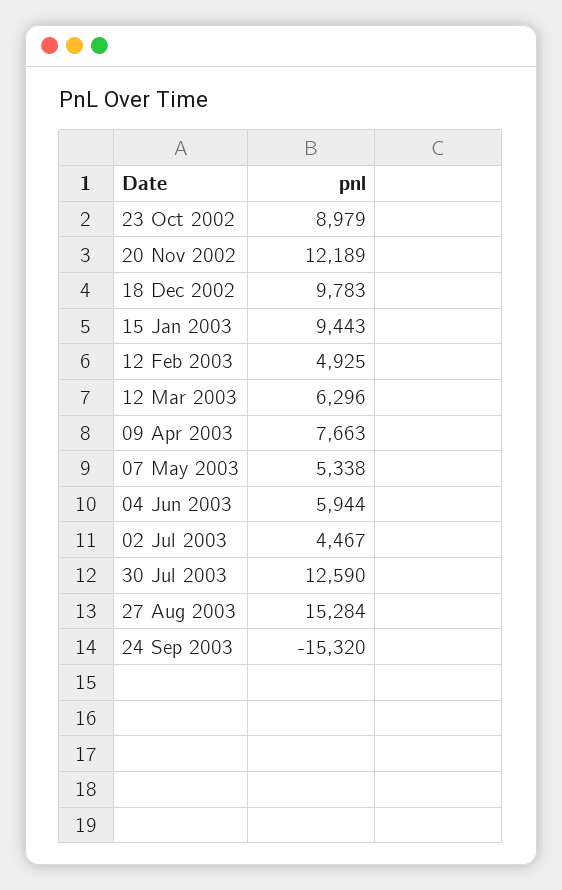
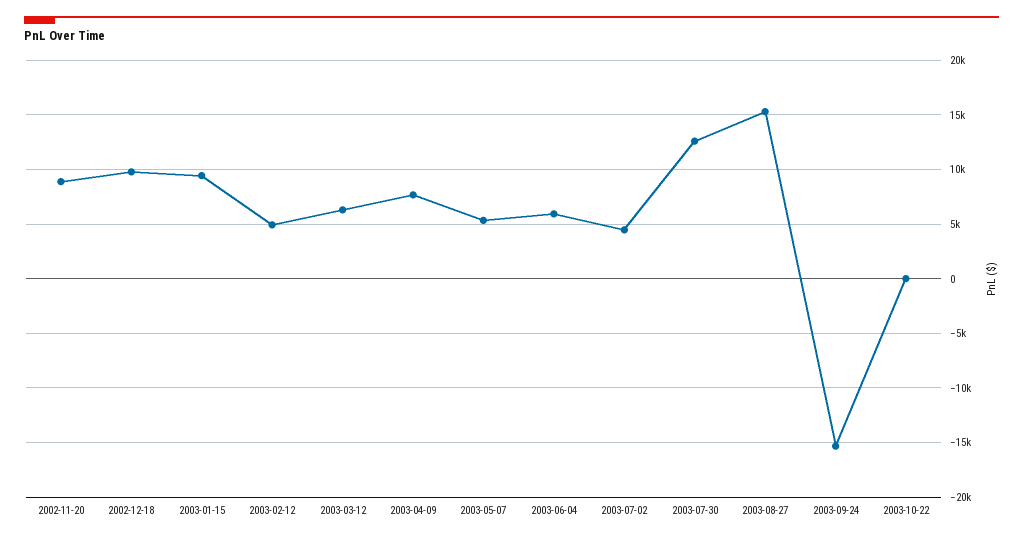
23 Oct 2002: 8979 -> none
20 Nov 2002: 12189 -> 9000
2003-10-22: none -> 0

